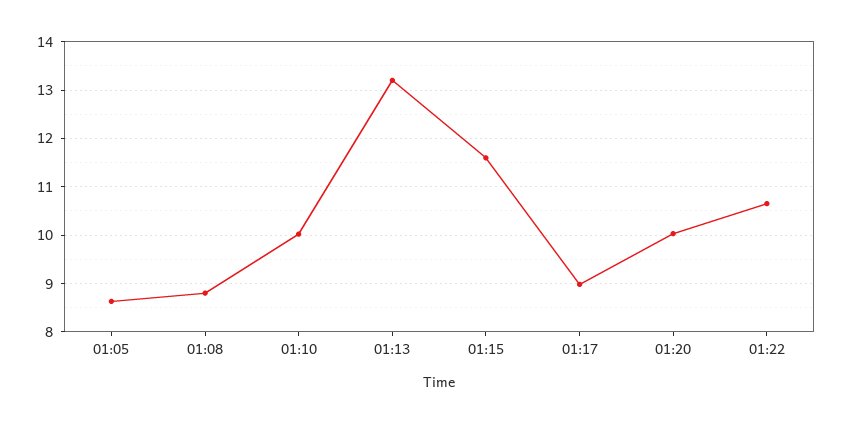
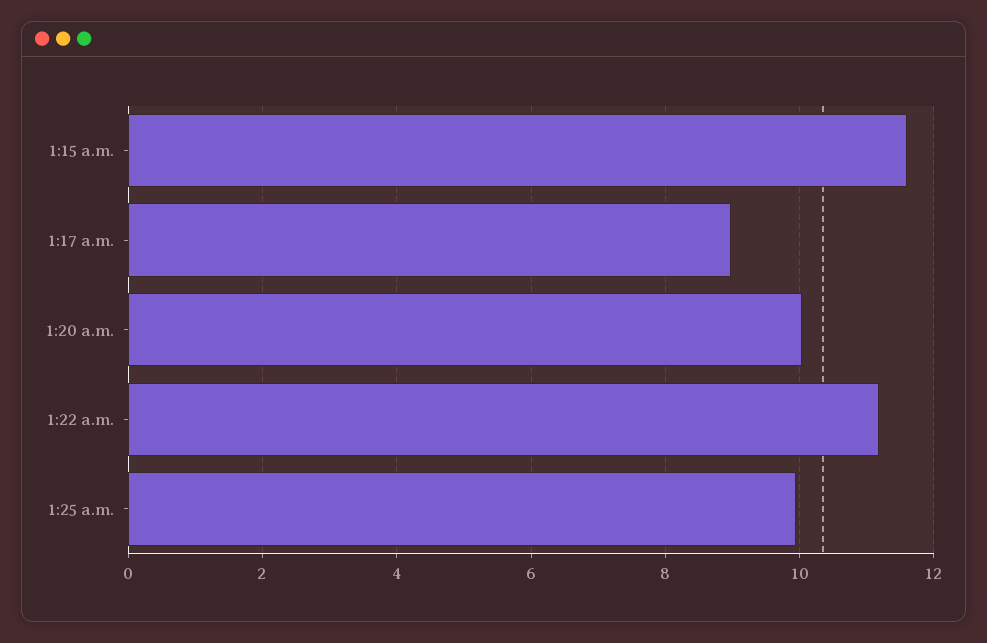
01:05: 8.6 -> none
01:08: 8.8 -> none
01:10: 10 -> none
01:13: 13.2 -> none
01:22: 10.6 -> 11.2
1:25 a.m.: none -> 10

